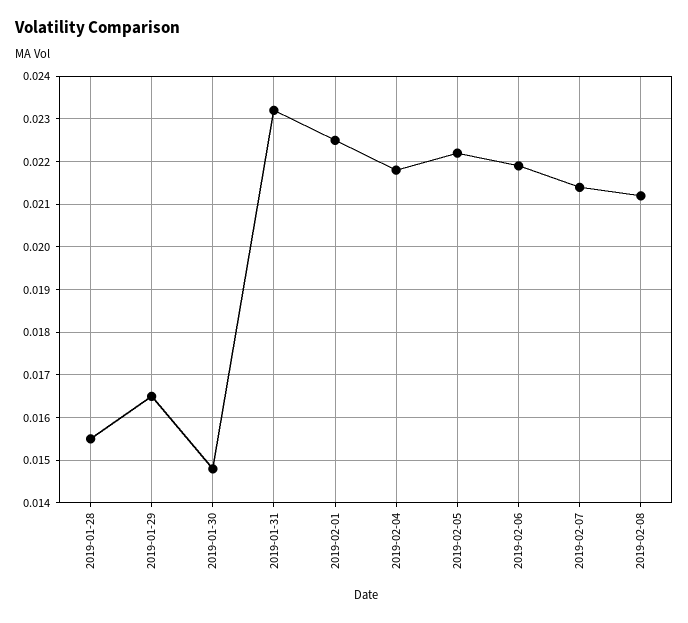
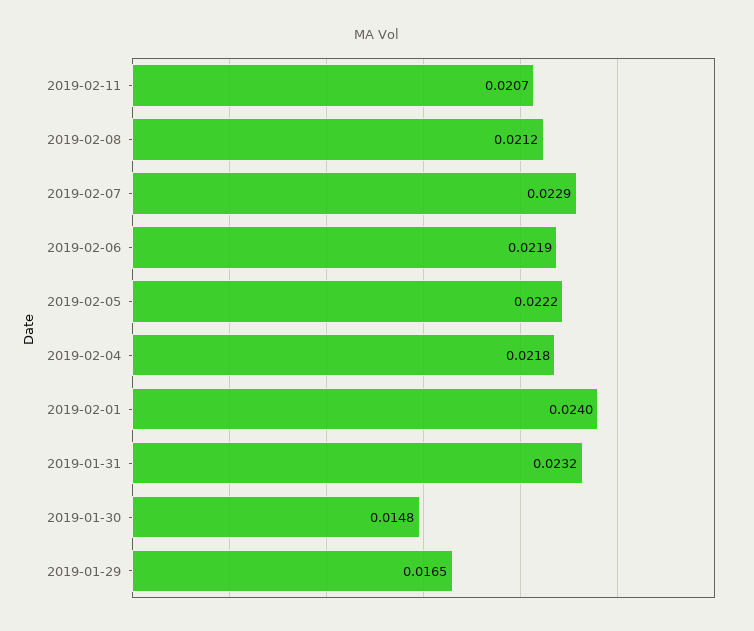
2019-01-28: 0.0155 -> none
2019-02-01: 0.0225 -> 0.024
2019-02-07: 0.0215 -> 0.0229
2019-02-11: none -> 0.0207

